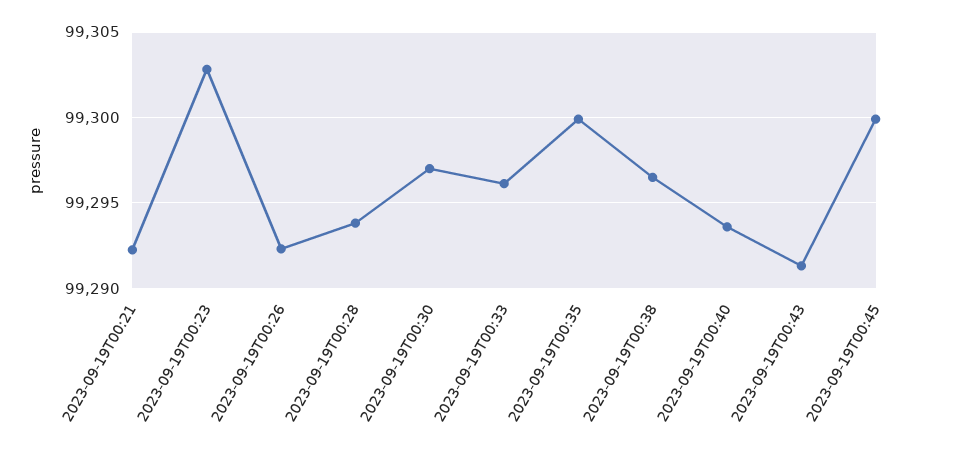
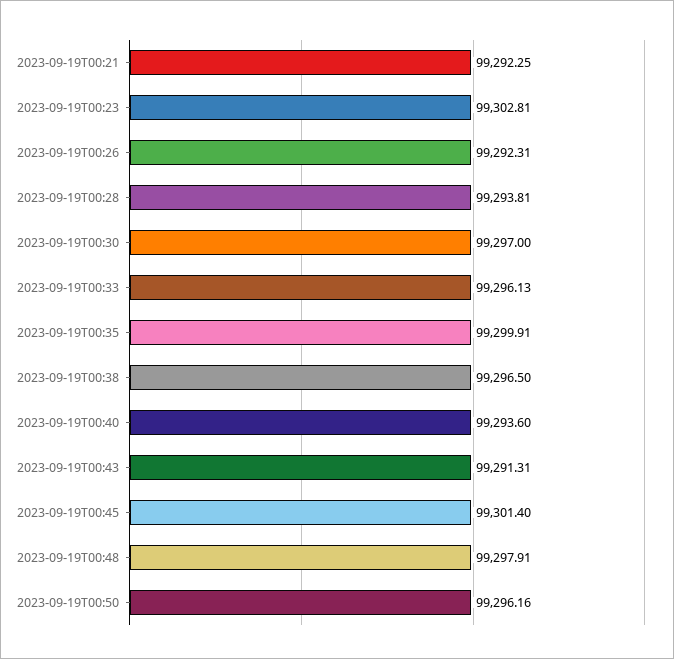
2023-09-19T00:45: 99300 -> 99301.4
2023-09-19T00:48: none -> 99297.91
2023-09-19T00:50: none -> 99296.16

